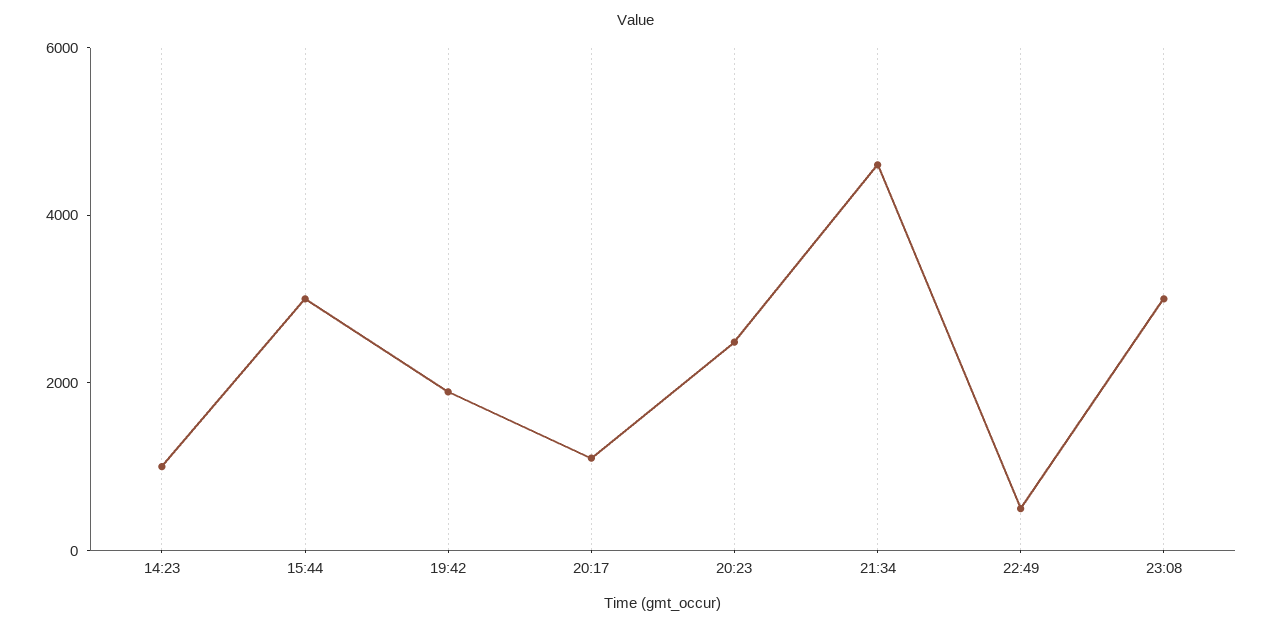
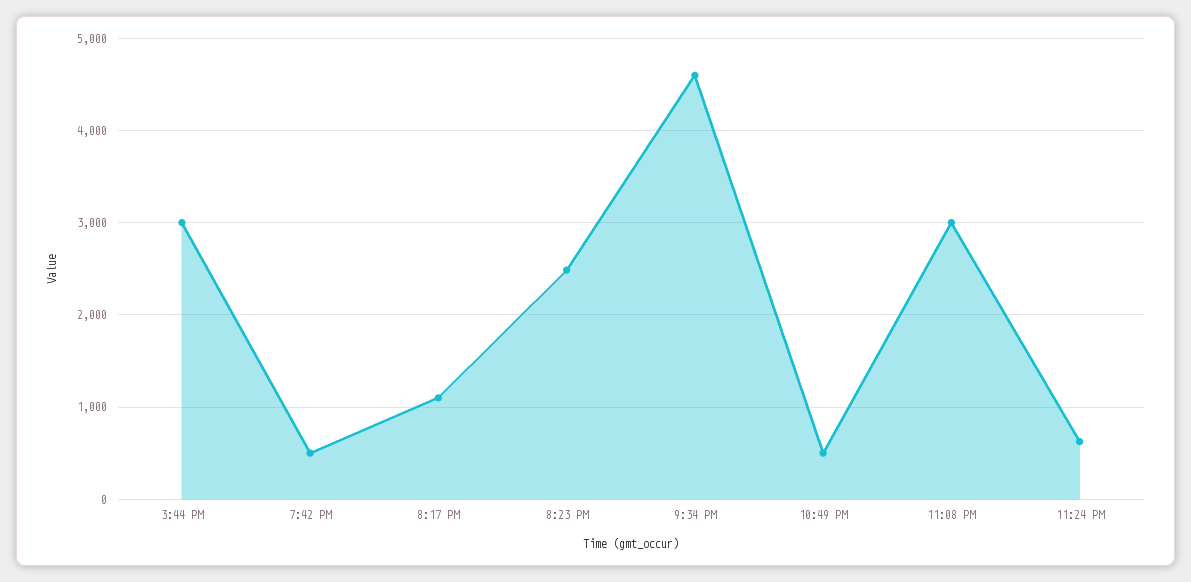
14:23: 1000 -> none
19:42: 2000 -> 500
11:24 PM: none -> 600

